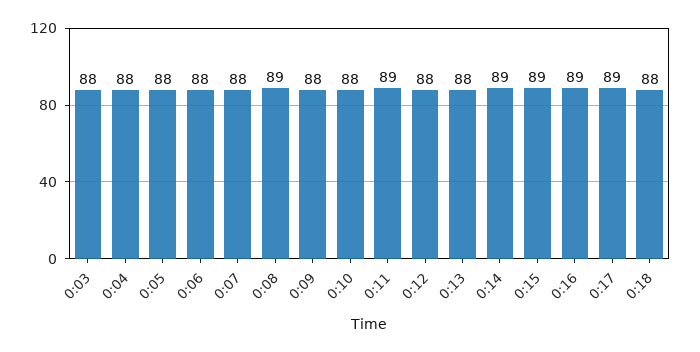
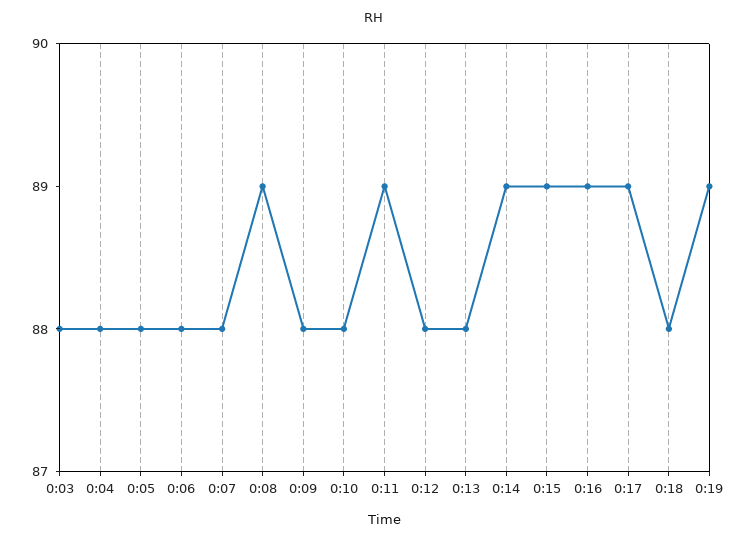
0:19: none -> 89

